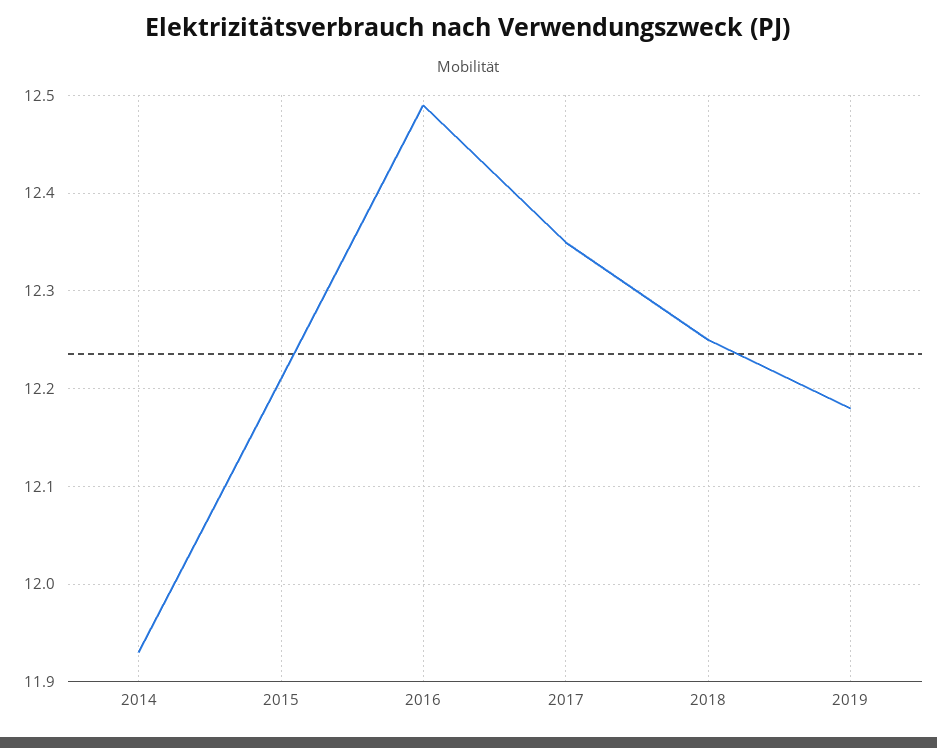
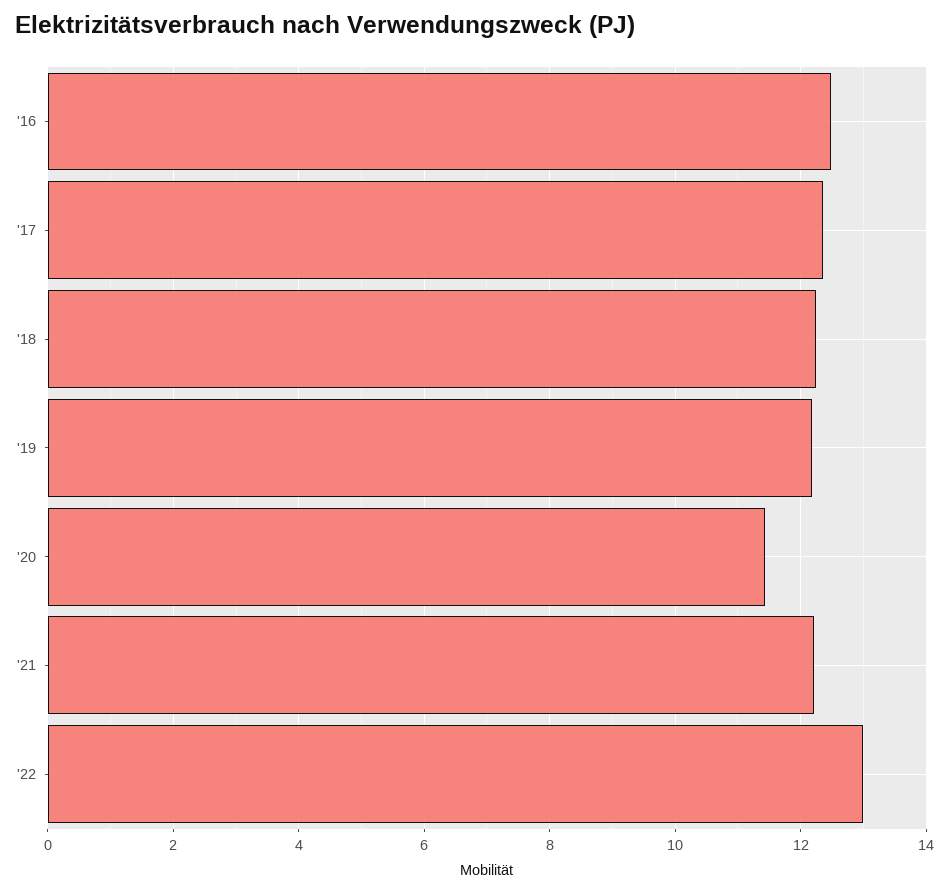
2014: 11.93 -> none
2015: 12.21 -> none
'20: none -> 11.4
'21: none -> 12.2
'22: none -> 13

